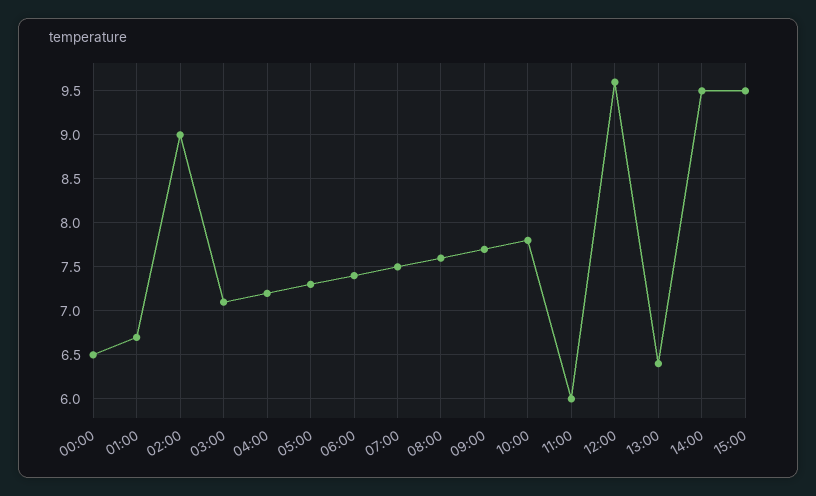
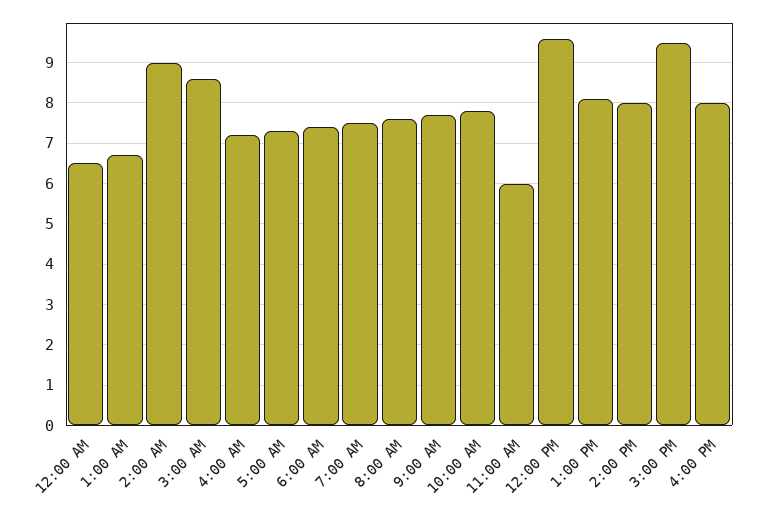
03:00: 7.1 -> 8.5
13:00: 6.4 -> 8
14:00: 9.5 -> 8
4:00 PM: none -> 8

